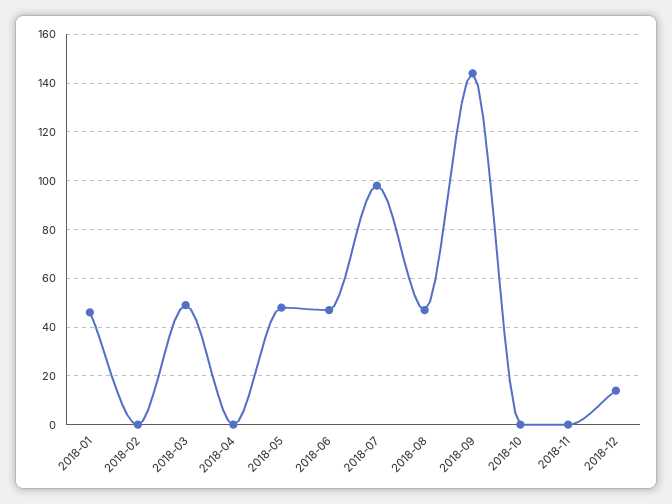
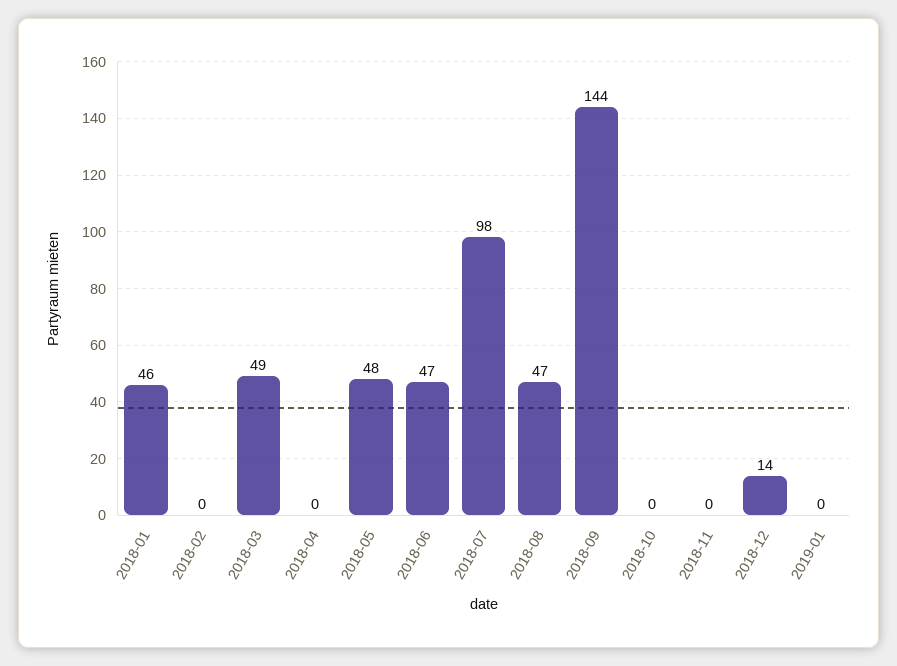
2019-01: none -> 0

